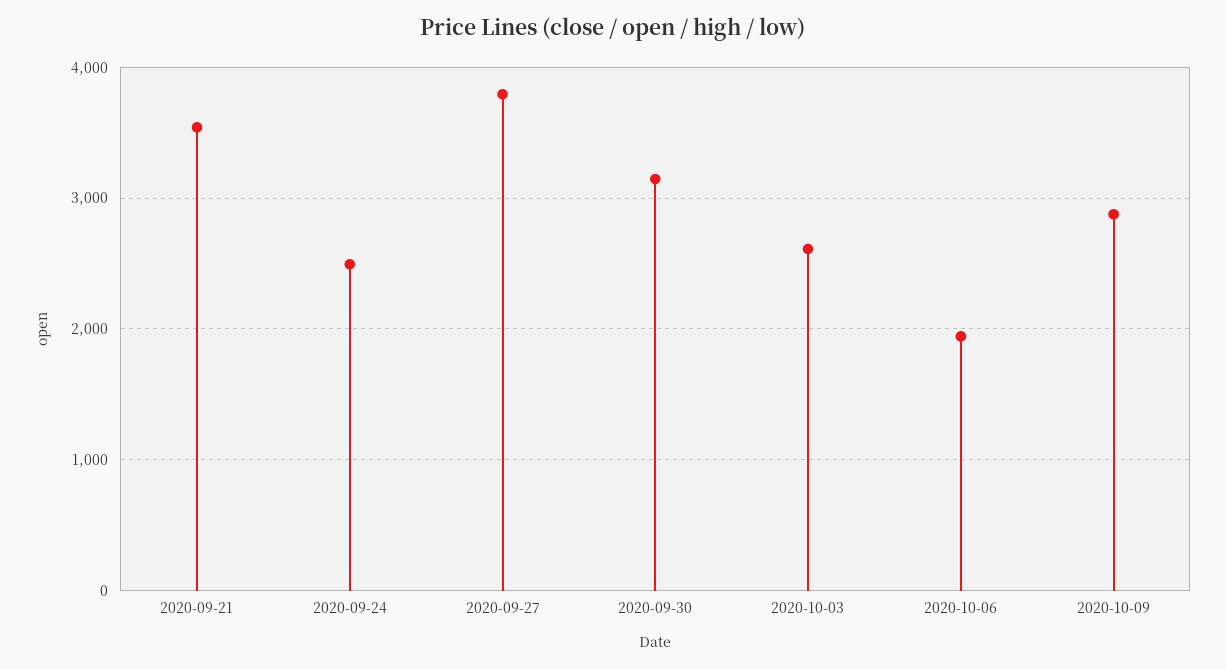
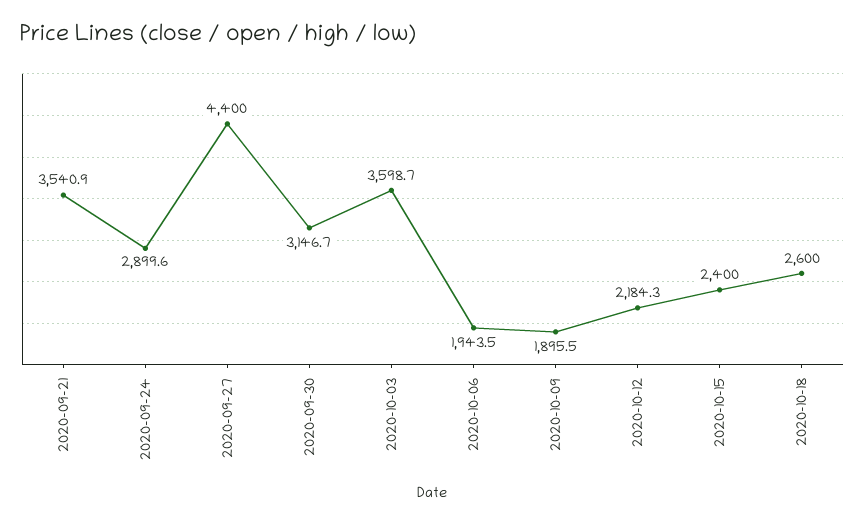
2020-09-24: 2500 -> 2899.6
2020-09-27: 3800 -> 4400
2020-10-03: 2600 -> 3598.7
2020-10-09: 2900 -> 1895.5
2020-10-12: none -> 2184.3
2020-10-15: none -> 2400
2020-10-18: none -> 2600

